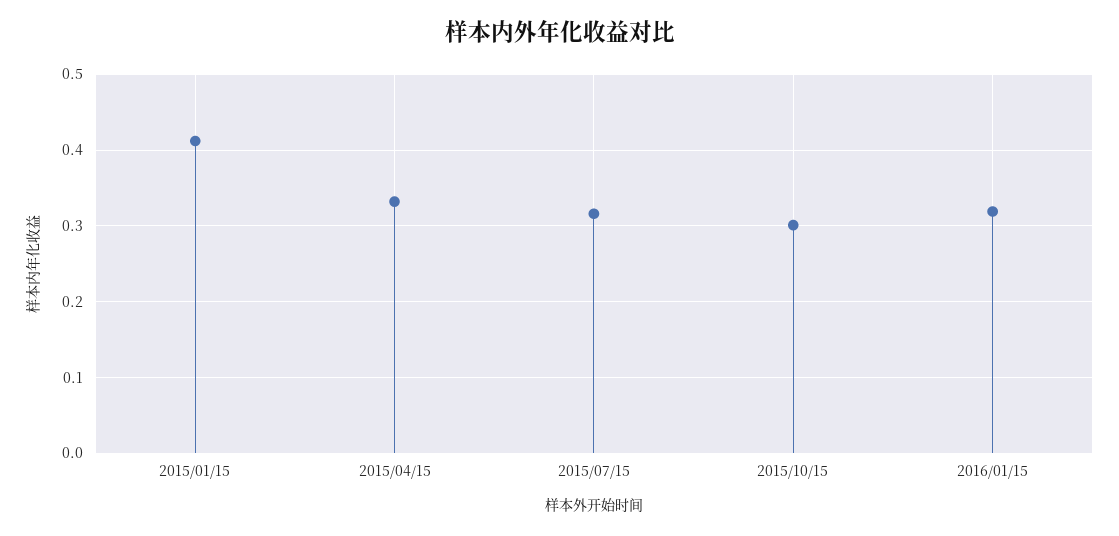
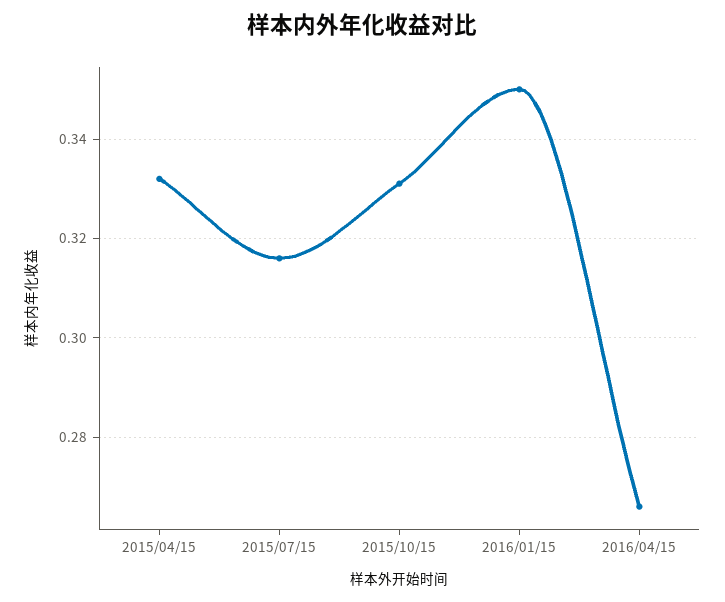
2015/01/15: 0.41 -> none
2015/10/15: 0.3 -> 0.33
2016/01/15: 0.32 -> 0.35
2016/04/15: none -> 0.265

